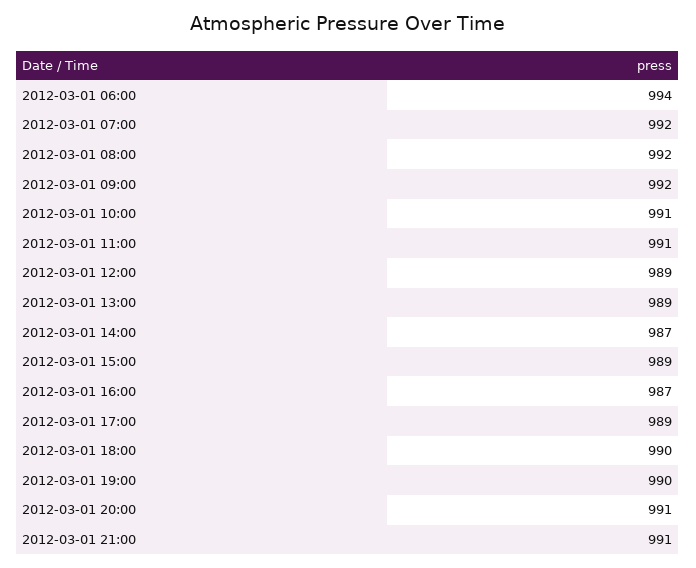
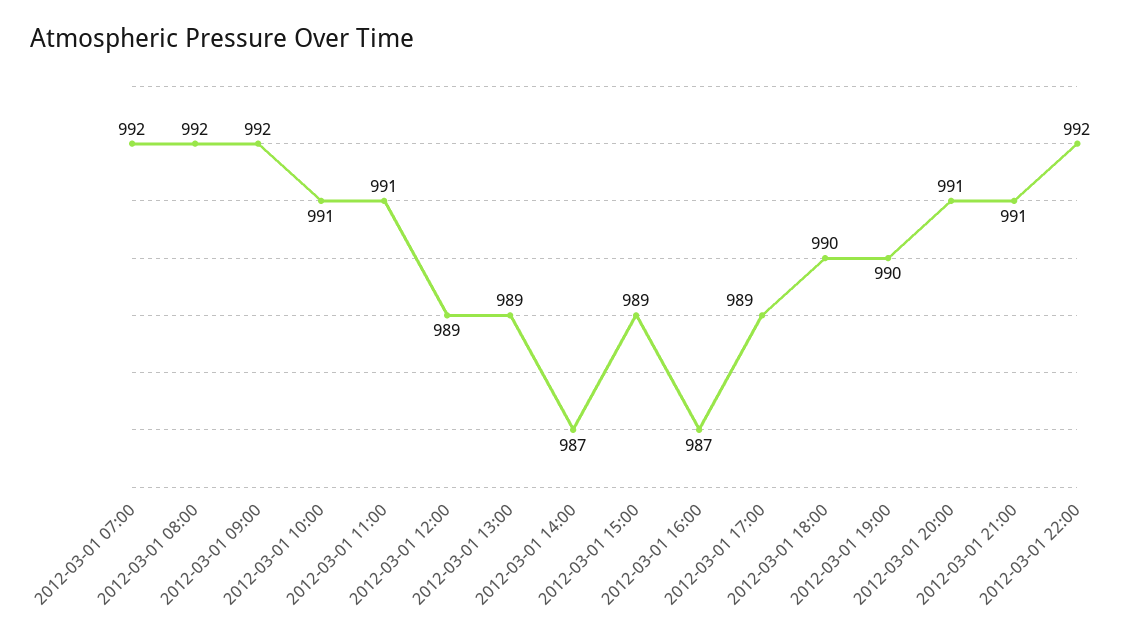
2012-03-01 06:00: 994 -> none
2012-03-01 22:00: none -> 992

